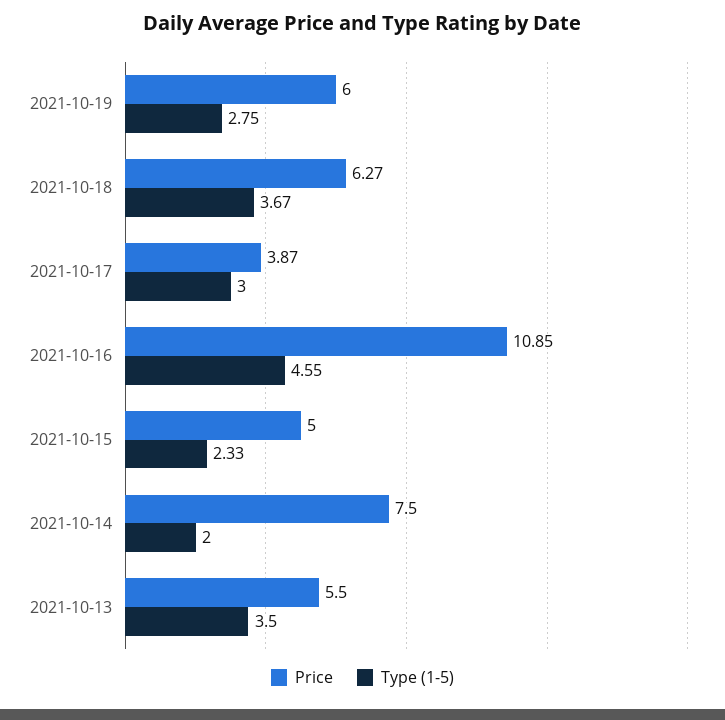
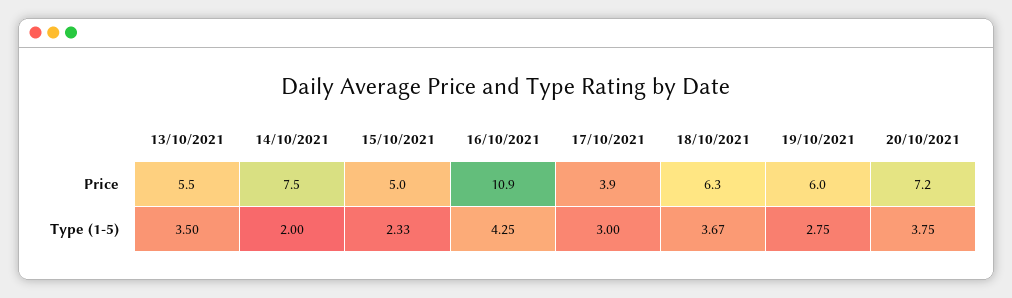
Type (1-5), 2021-10-16: 4.55 -> 4.25
Price, 20/10/2021: none -> 7.2
Type (1-5), 20/10/2021: none -> 3.75

